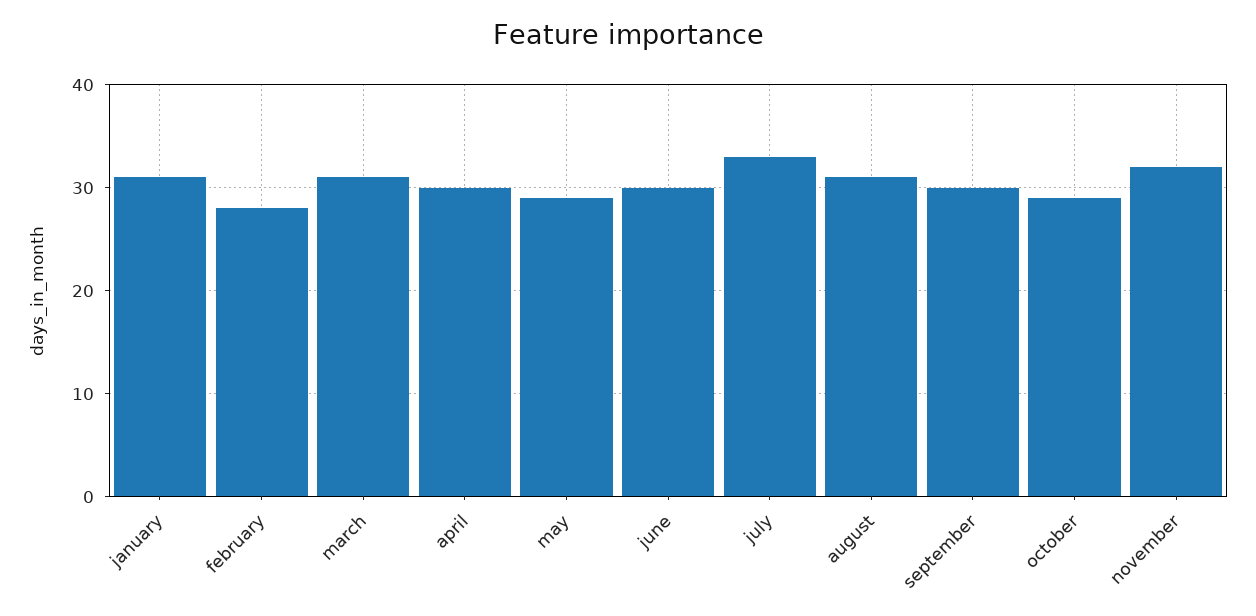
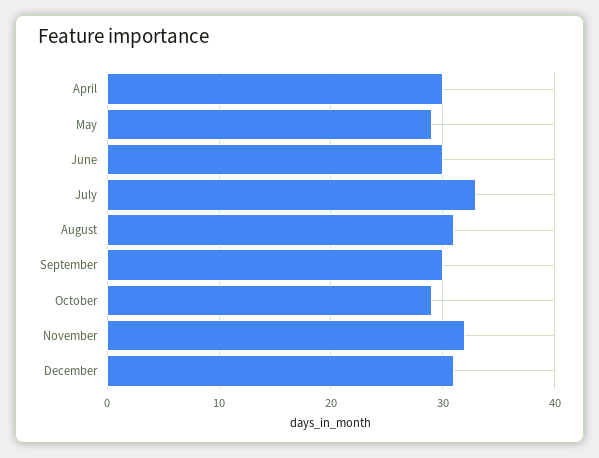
january: 31 -> none
february: 28 -> none
march: 31 -> none
December: none -> 31

